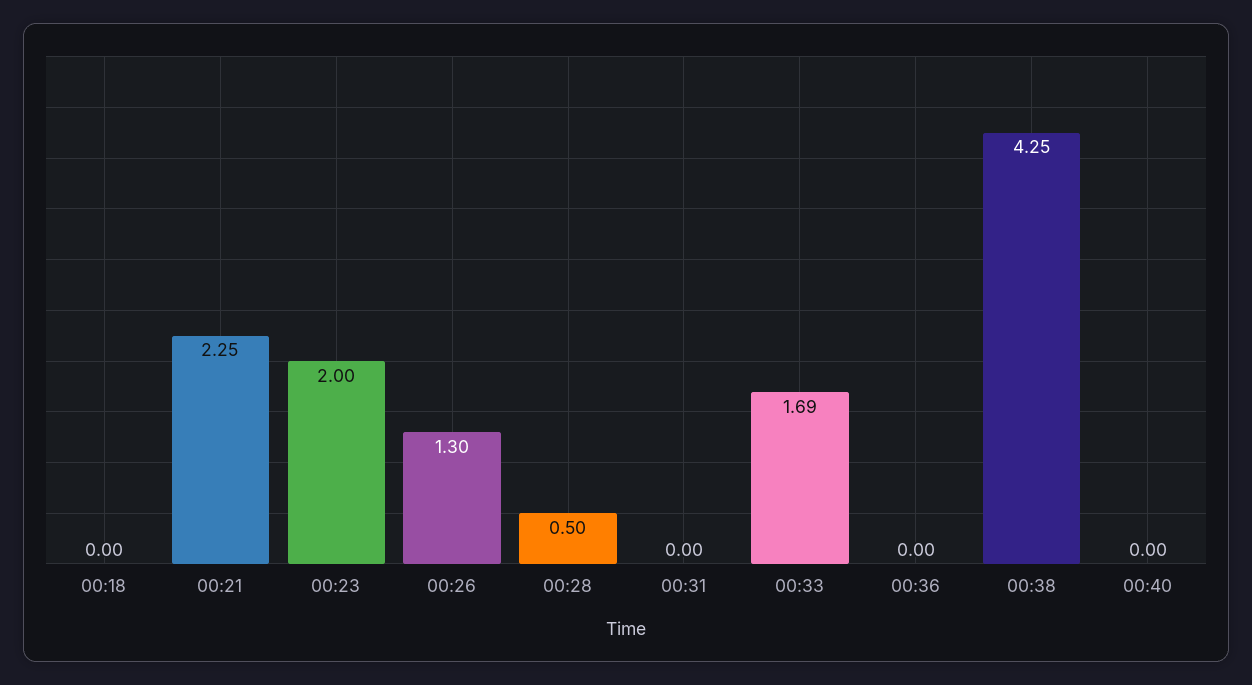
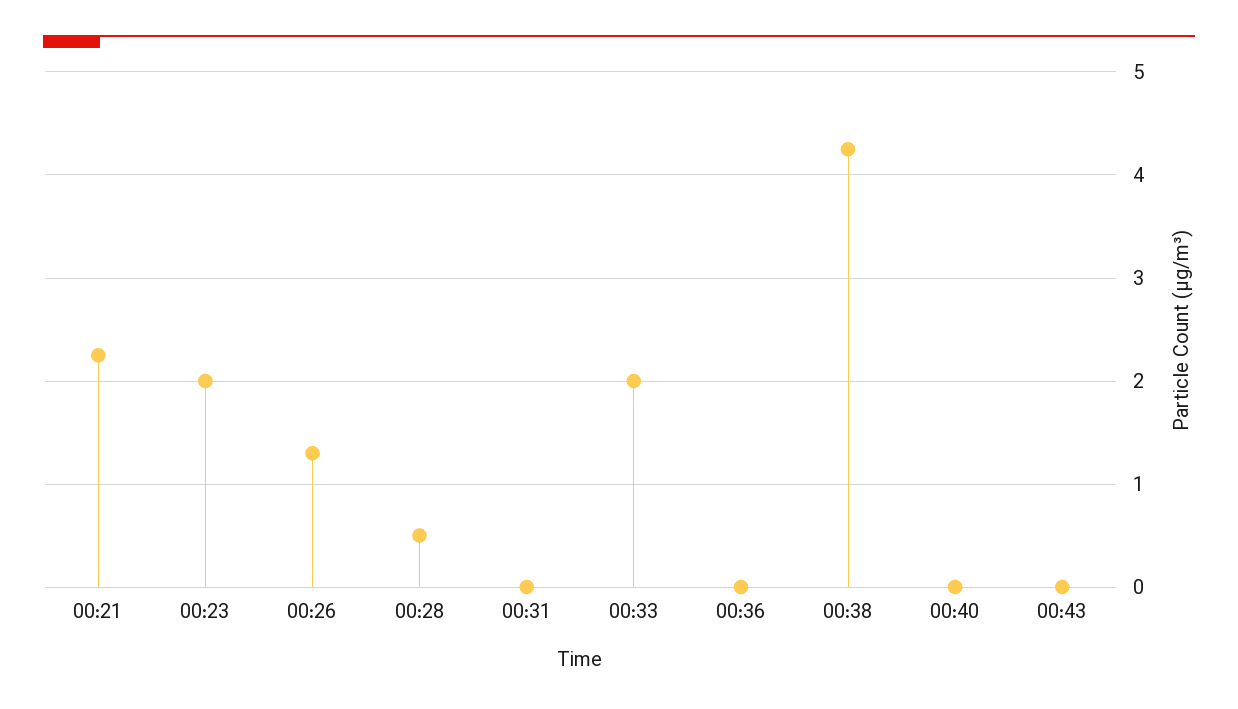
00:18: 0 -> none
00:33: 1.69 -> 2
00:43: none -> 0

